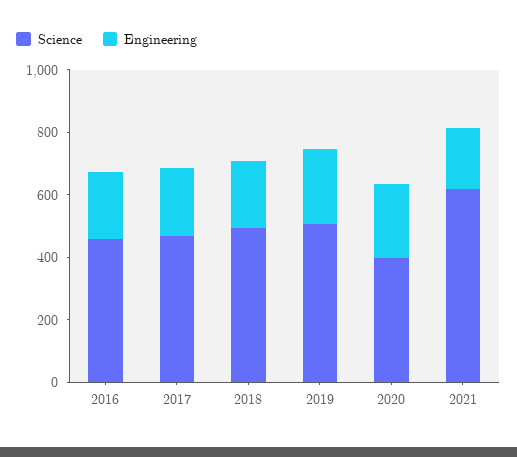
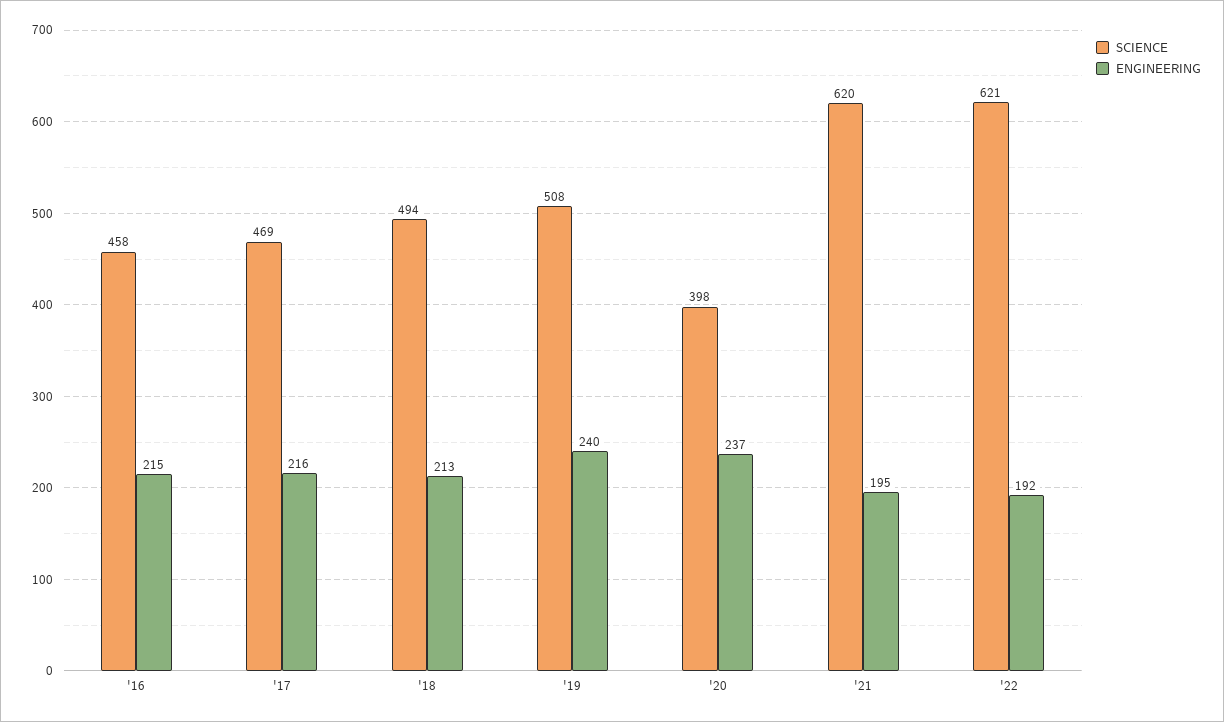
Science, '22: none -> 621
Engineering, '22: none -> 192

